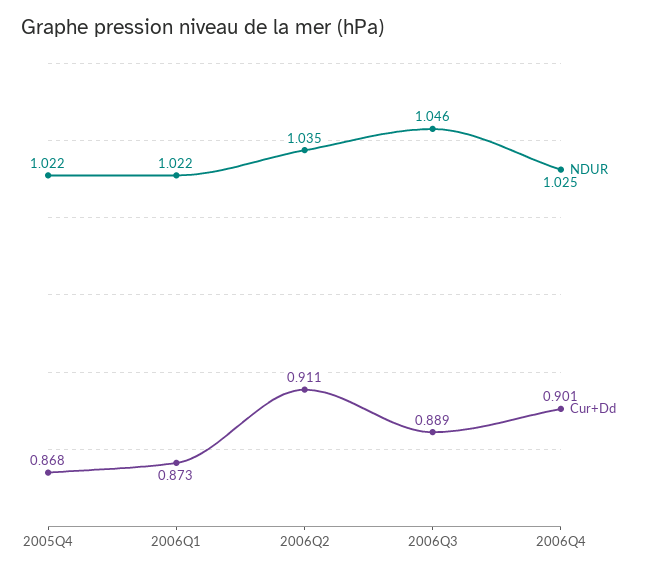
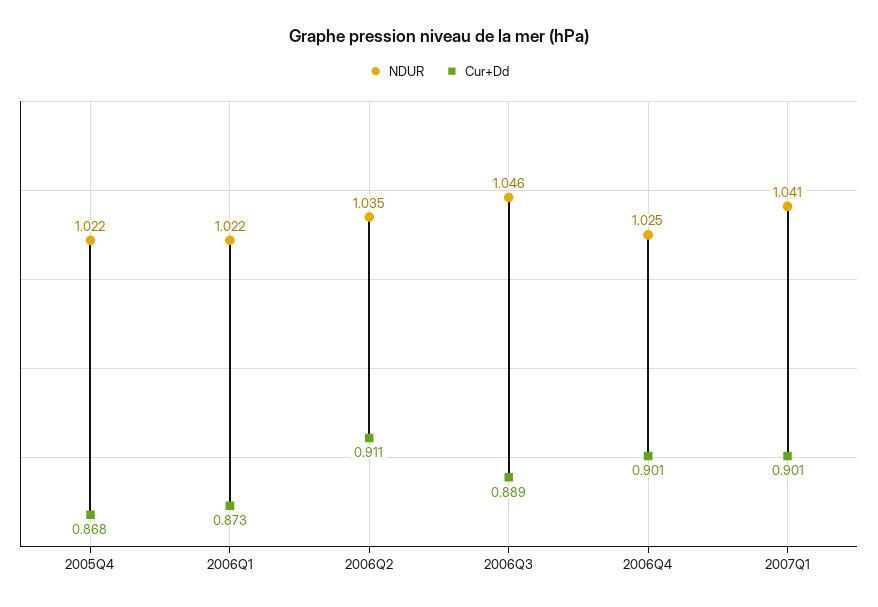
NDUR, 2007Q1: none -> 1.041
Cur+Dd, 2007Q1: none -> 0.901

